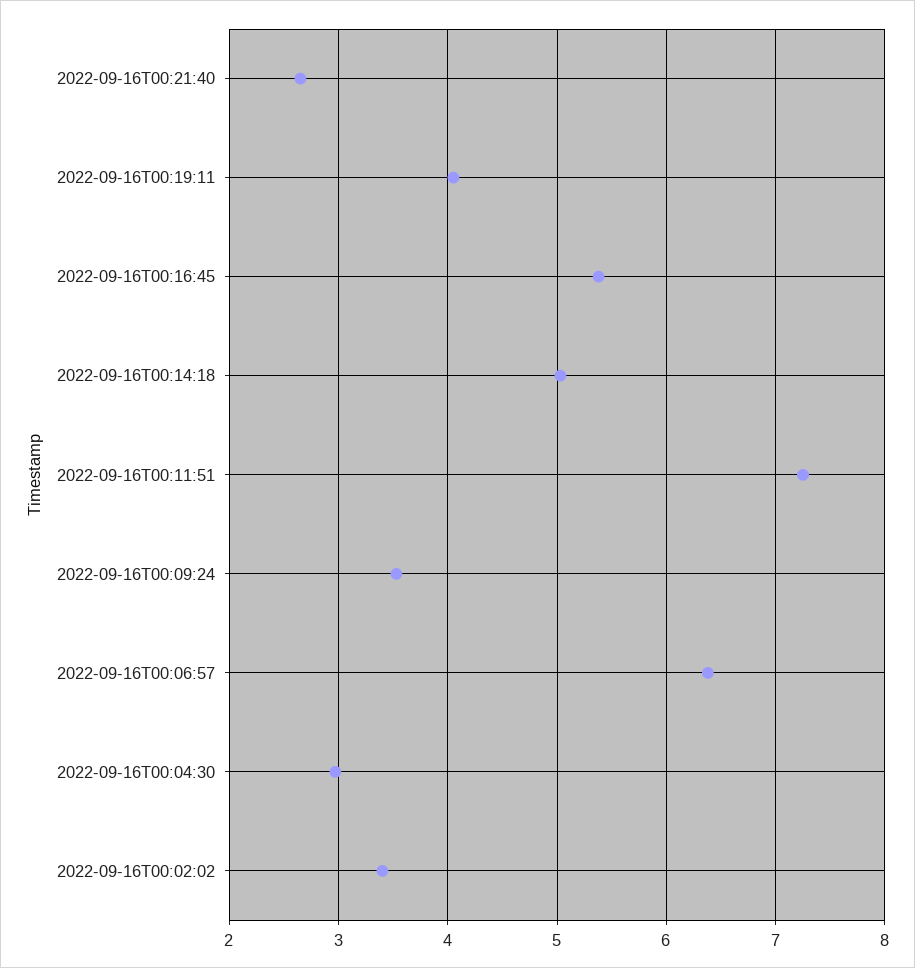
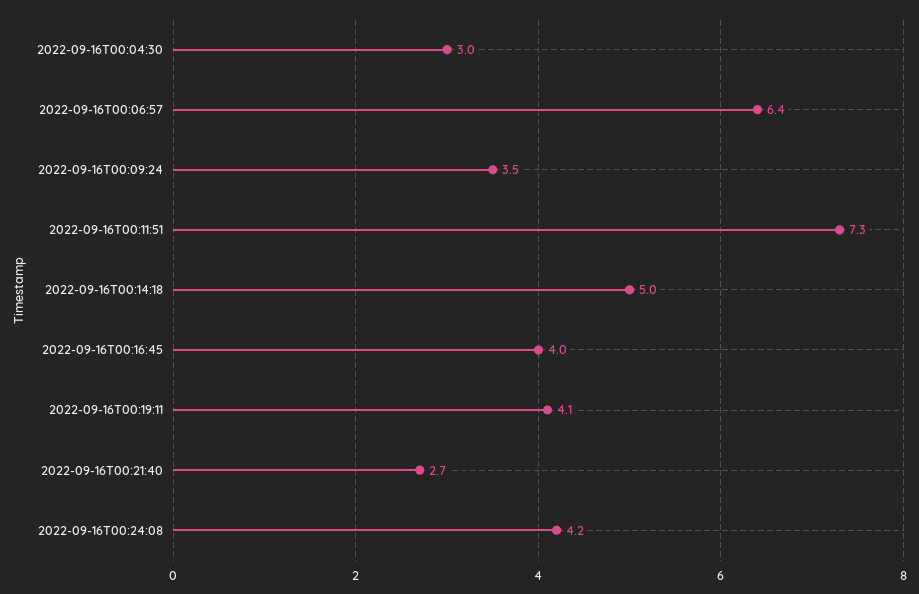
2022-09-16T00:16:45: 5.4 -> 4
2022-09-16T00:02:02: 3.4 -> none
2022-09-16T00:24:08: none -> 4.2

